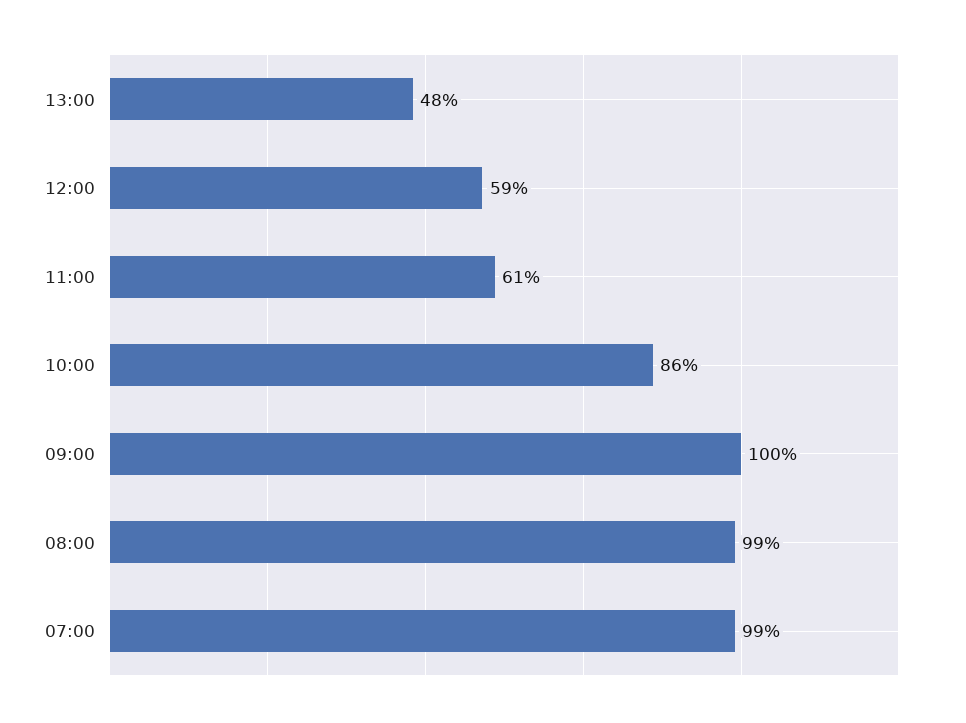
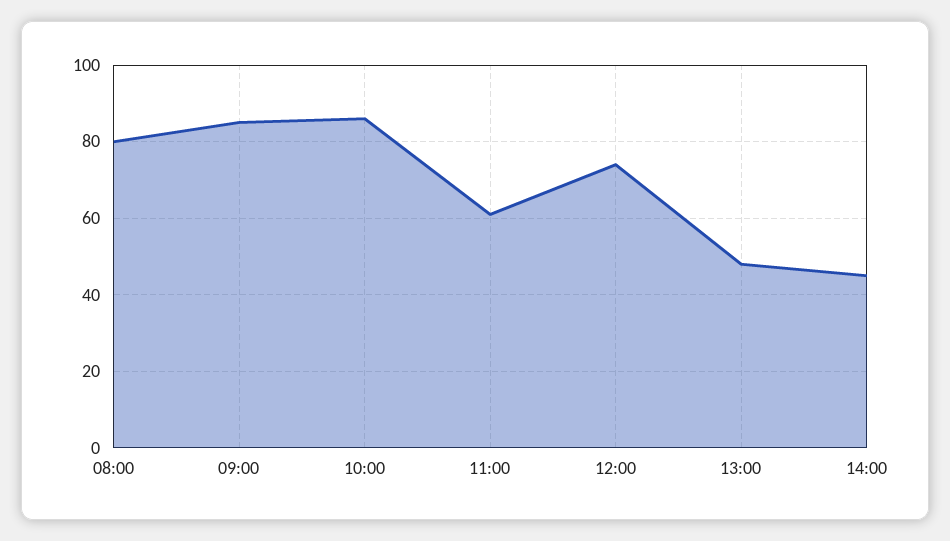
12:00: 59 -> 75
09:00: 100 -> 85
08:00: 99 -> 80
07:00: 99 -> none
14:00: none -> 45

